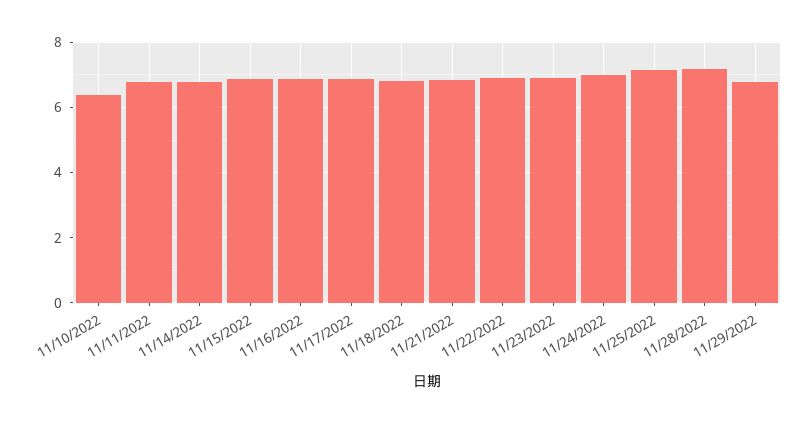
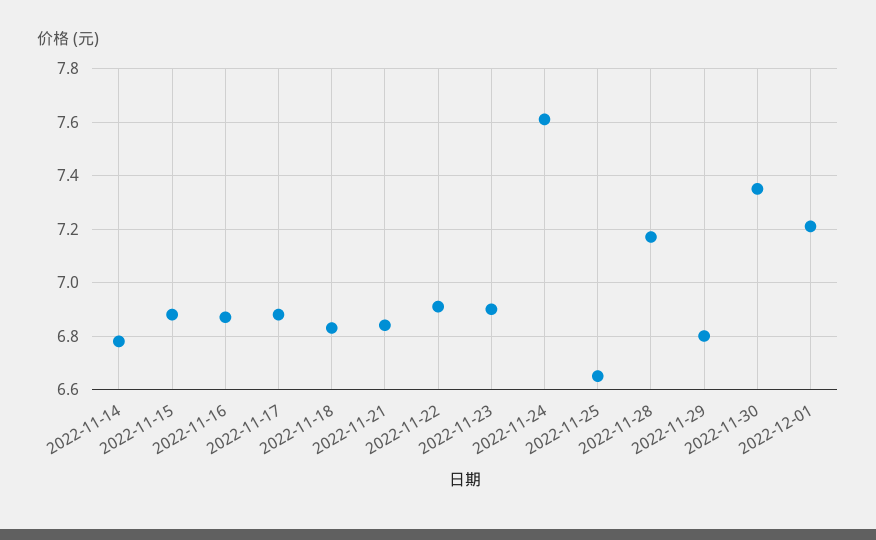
11/10/2022: 6.4 -> none
11/11/2022: 6.8 -> none
11/24/2022: 7 -> 7.6
11/25/2022: 7.2 -> 6.65
2022-11-30: none -> 7.35
2022-12-01: none -> 7.2

